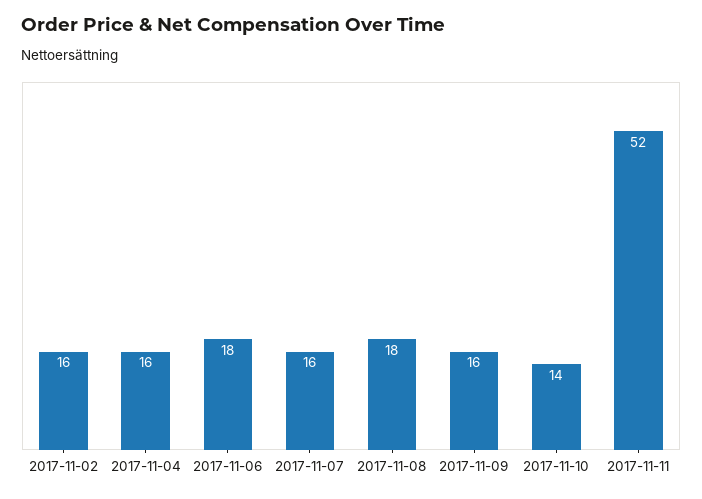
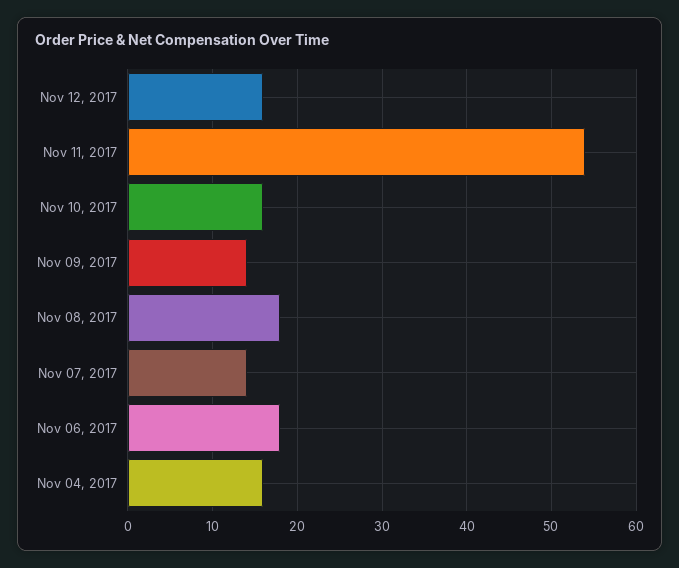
2017-11-02: 16 -> none
2017-11-07: 16 -> 14
2017-11-09: 16 -> 14
2017-11-10: 14 -> 16
2017-11-11: 52 -> 54
Nov 12, 2017: none -> 16

